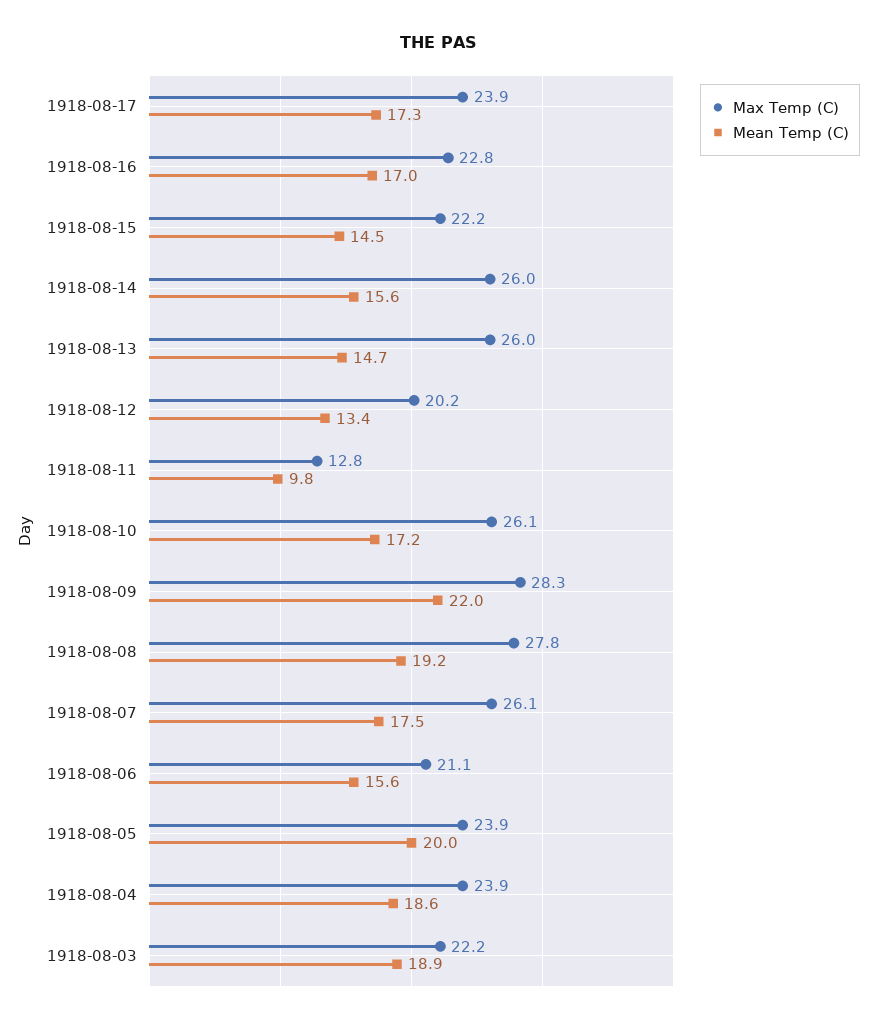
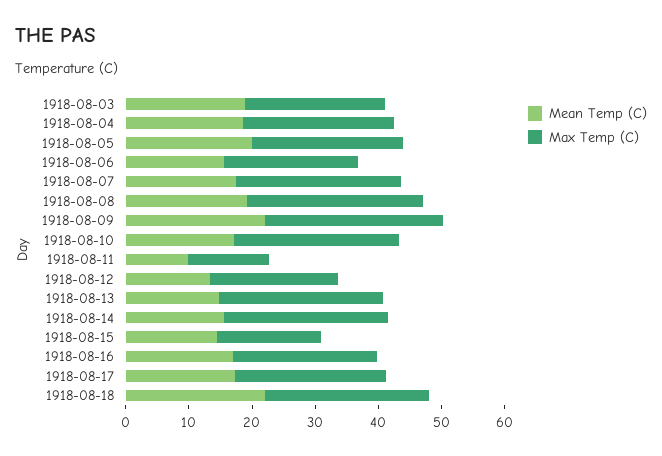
Max Temp (C), 1918-08-15: 22.2 -> 16
Mean Temp (C), 1918-08-18: none -> 22
Max Temp (C), 1918-08-18: none -> 26

